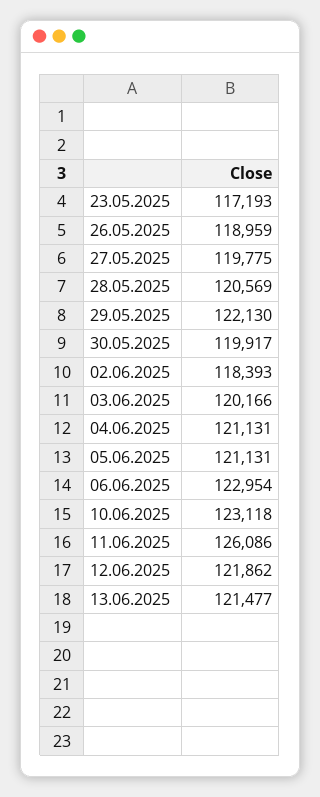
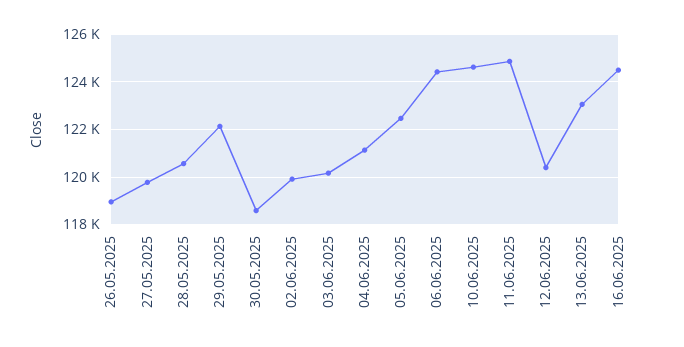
23.05.2025: 117193 -> none
30.05.2025: 119917 -> 118500
02.06.2025: 118393 -> 120000
05.06.2025: 121131 -> 122500
06.06.2025: 122954 -> 124500
10.06.2025: 123118 -> 124500
11.06.2025: 126086 -> 125000
12.06.2025: 121862 -> 120500
13.06.2025: 121477 -> 123000
16.06.2025: none -> 124500

